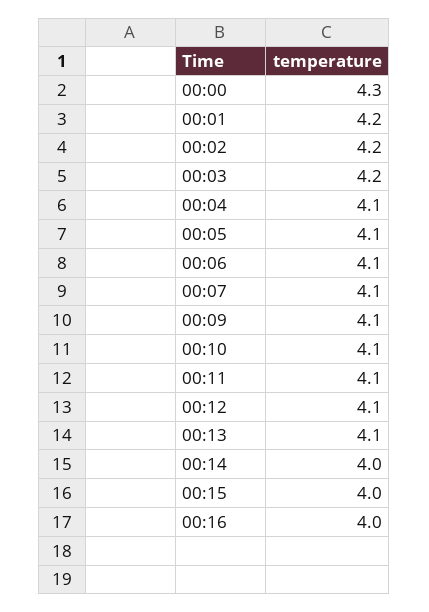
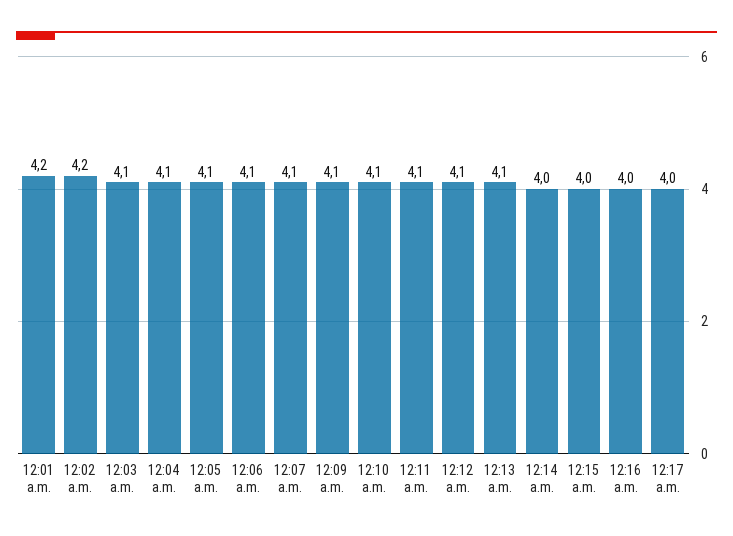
00:00: 4.3 -> none
00:03: 4.2 -> 4.1
12:17 a.m.: none -> 4

